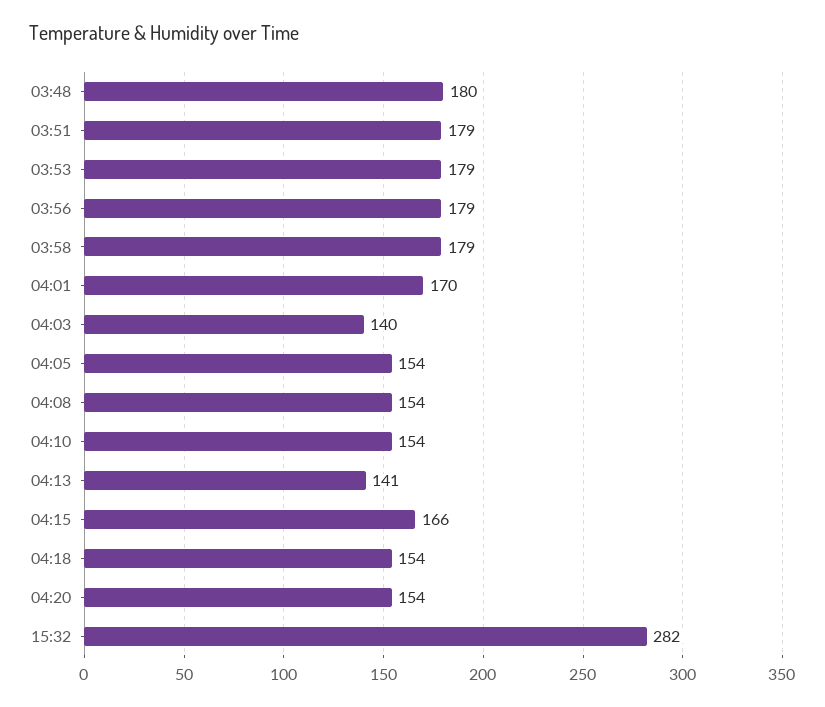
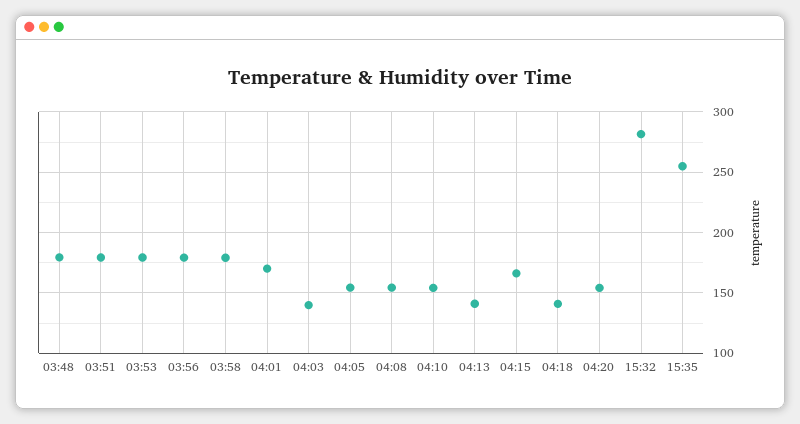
04:18: 154 -> 140
15:35: none -> 255

